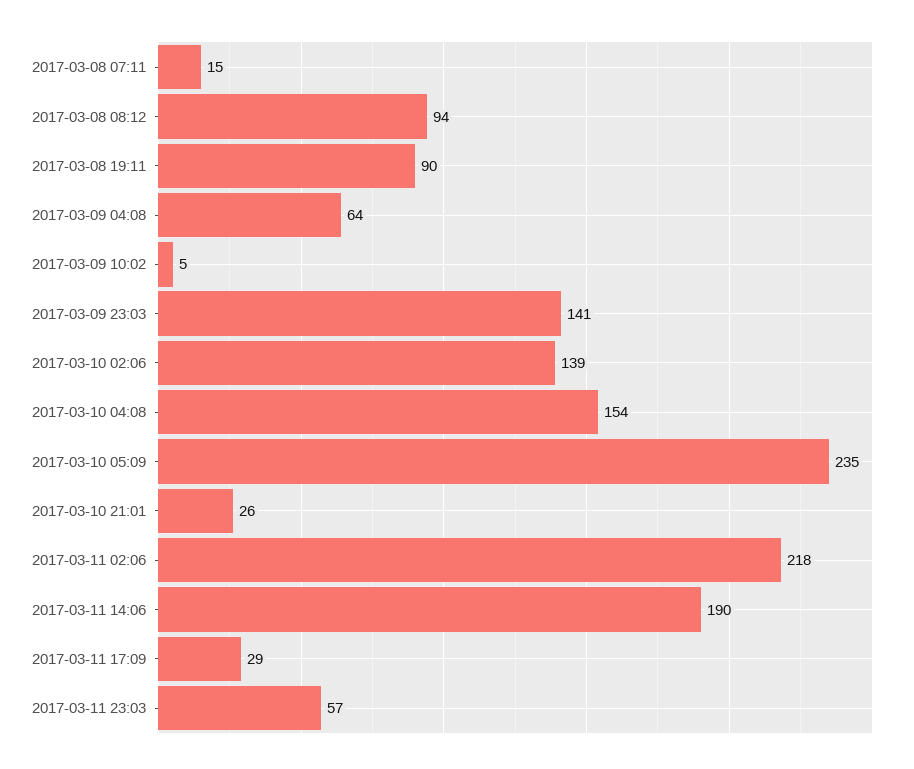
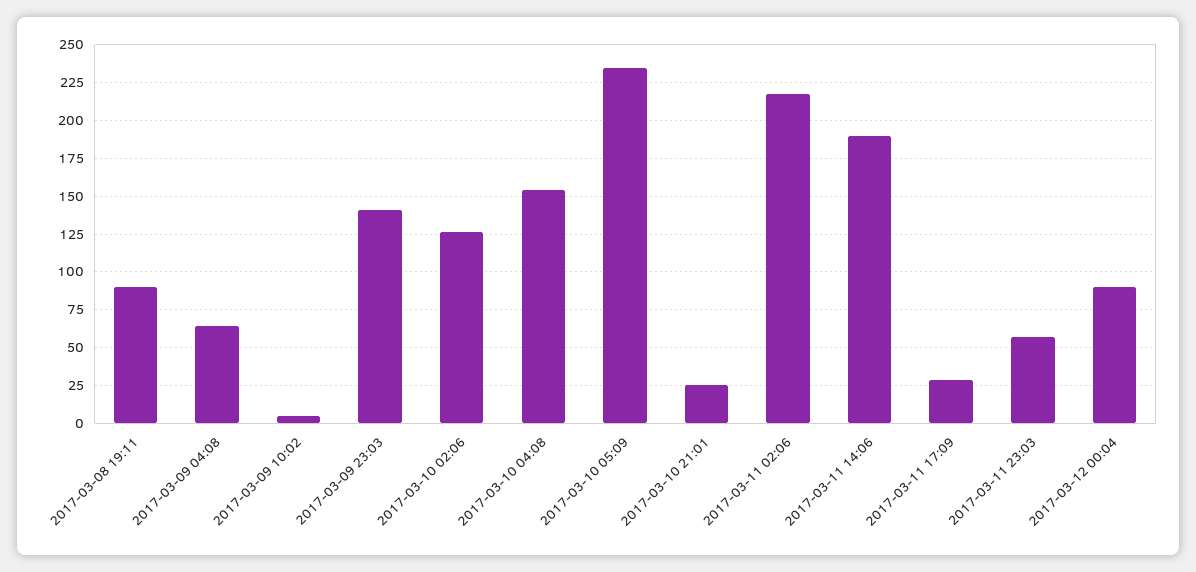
2017-03-08 07:11: 15 -> none
2017-03-08 08:12: 94 -> none
2017-03-10 02:06: 139 -> 125
2017-03-12 00:04: none -> 90

